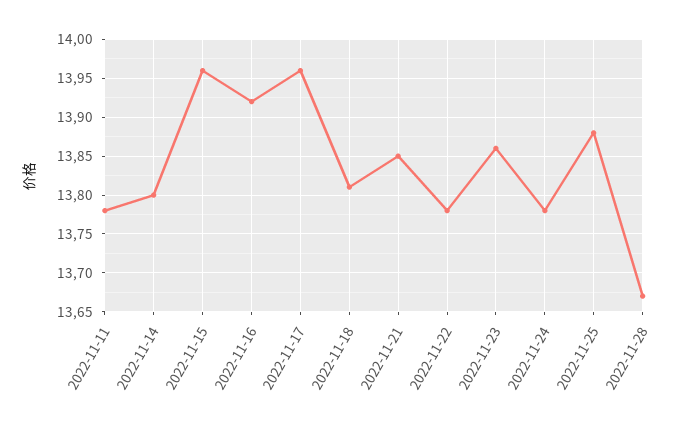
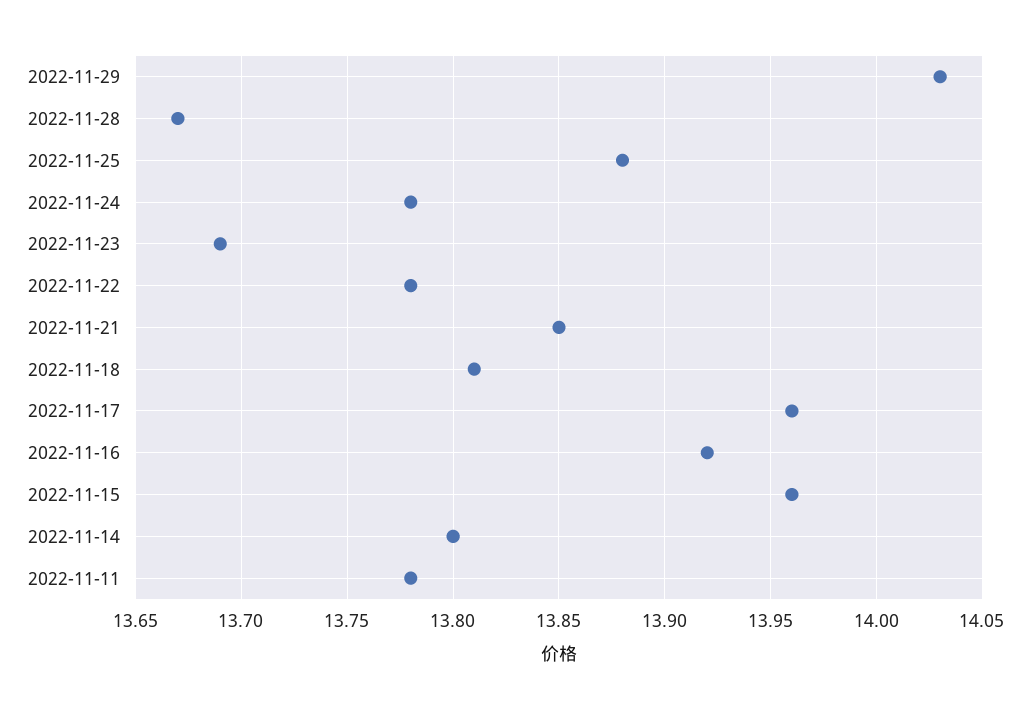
2022-11-23: 13.86 -> 13.69
2022-11-29: none -> 14.03

